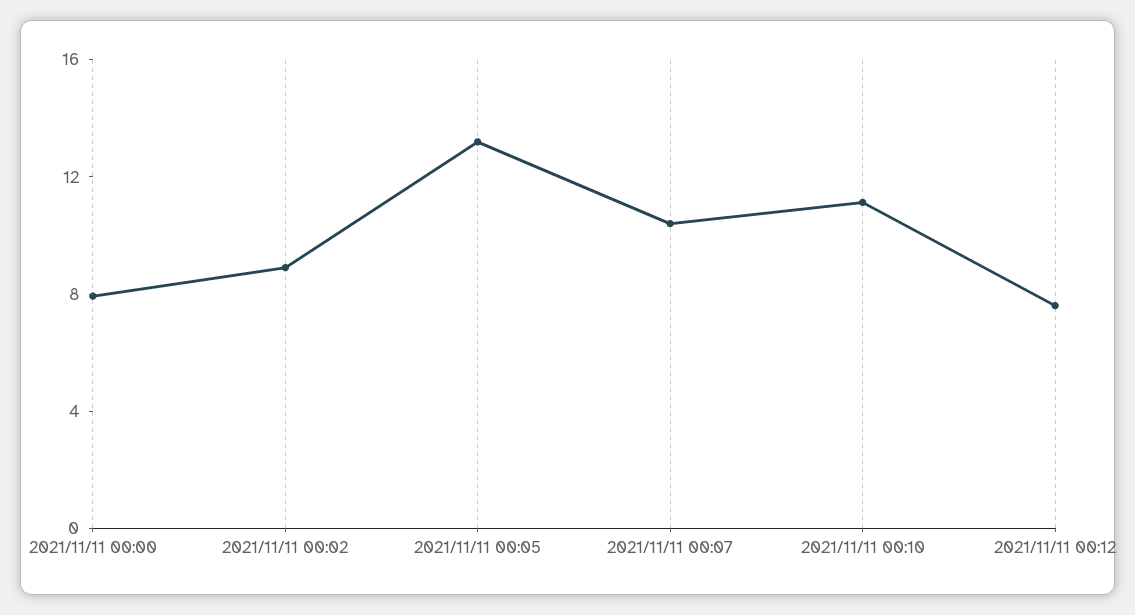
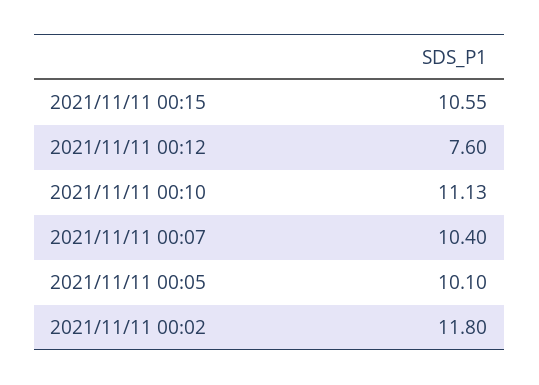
2021/11/11 00:00: 8 -> none
2021/11/11 00:02: 9 -> 11.8
2021/11/11 00:05: 13 -> 10.1
2021/11/11 00:15: none -> 10.55

